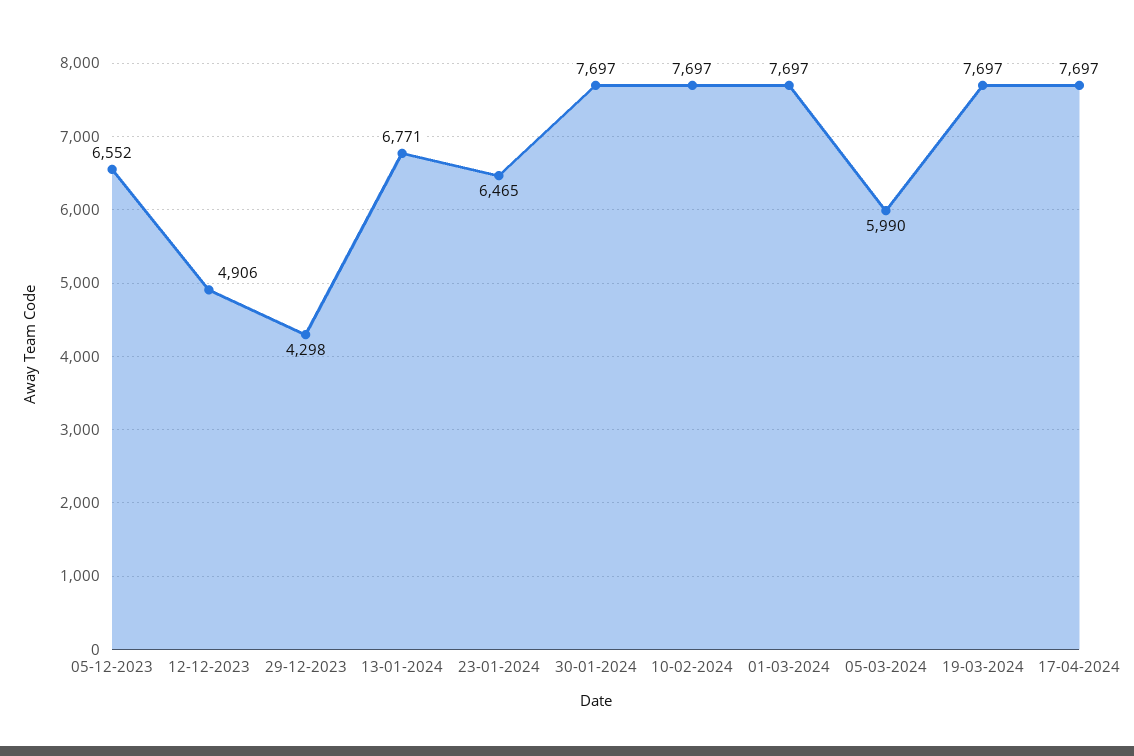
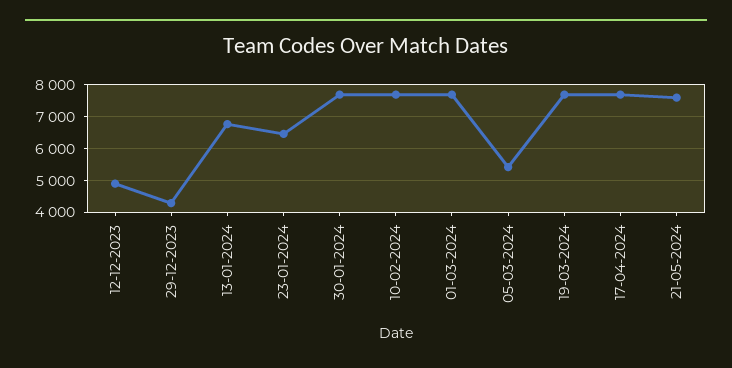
05-12-2023: 6552 -> none
05-03-2024: 5990 -> 5400
21-05-2024: none -> 7600

